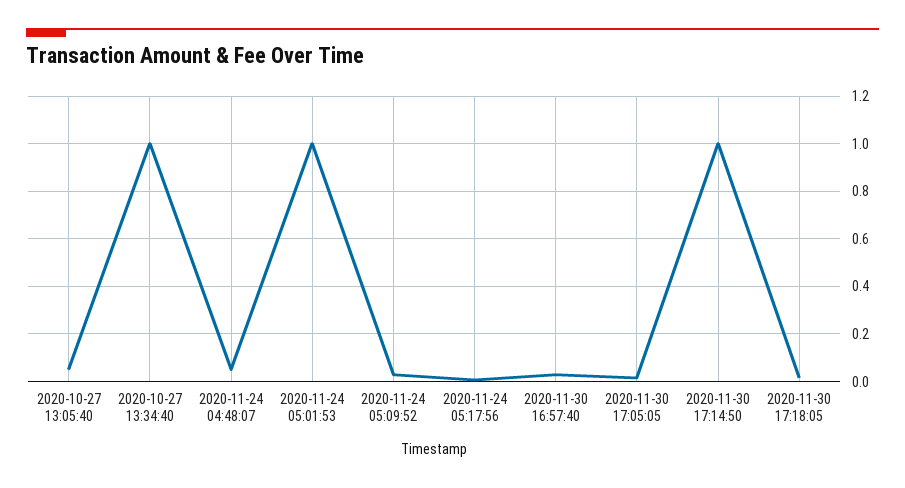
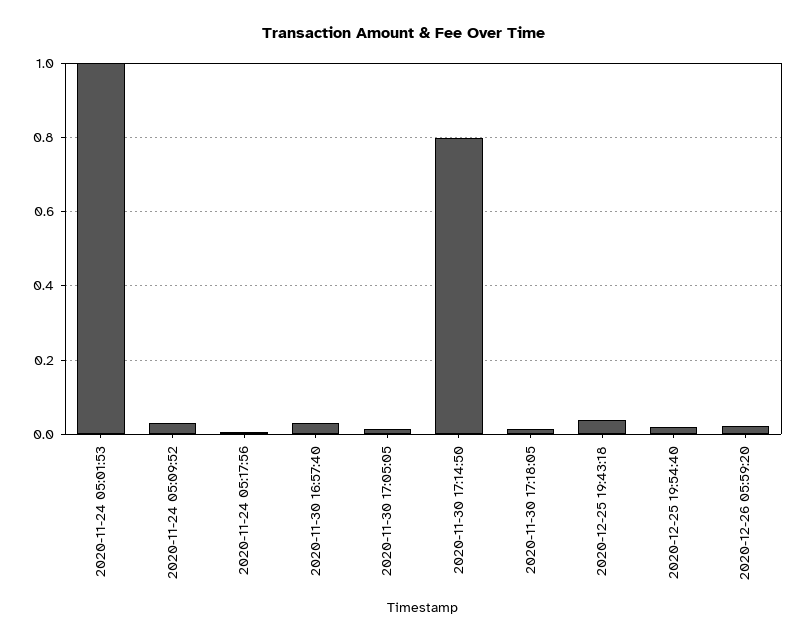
2020-10-27 13:05:40: 0.05 -> none
2020-10-27 13:34:40: 1 -> none
2020-11-24 04:48:07: 0.05 -> none
2020-11-30 17:14:50: 1 -> 0.8
2020-12-25 19:43:18: none -> 0.04
2020-12-25 19:54:40: none -> 0.02
2020-12-26 05:59:20: none -> 0.02

